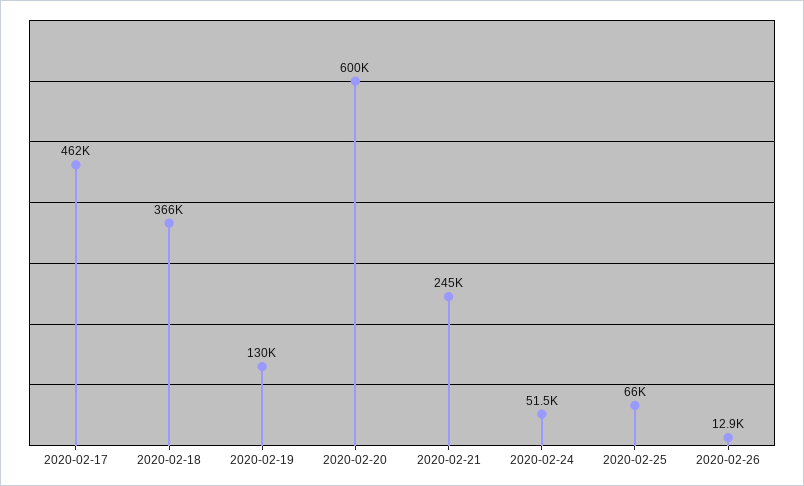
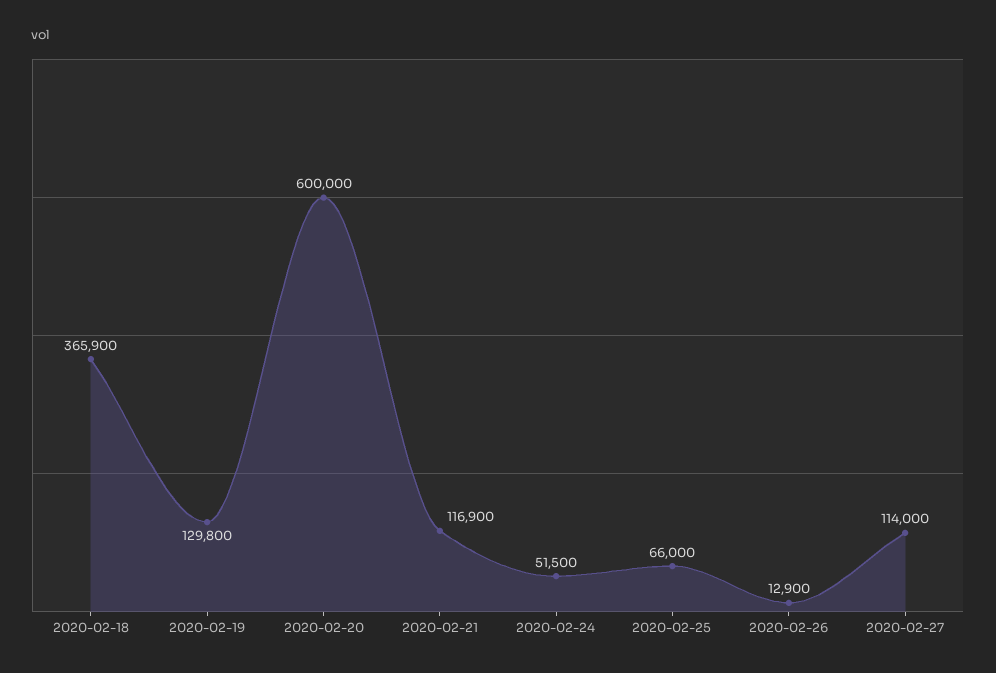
2020-02-17: 462000 -> none
2020-02-21: 245000 -> 116900
2020-02-27: none -> 114000

